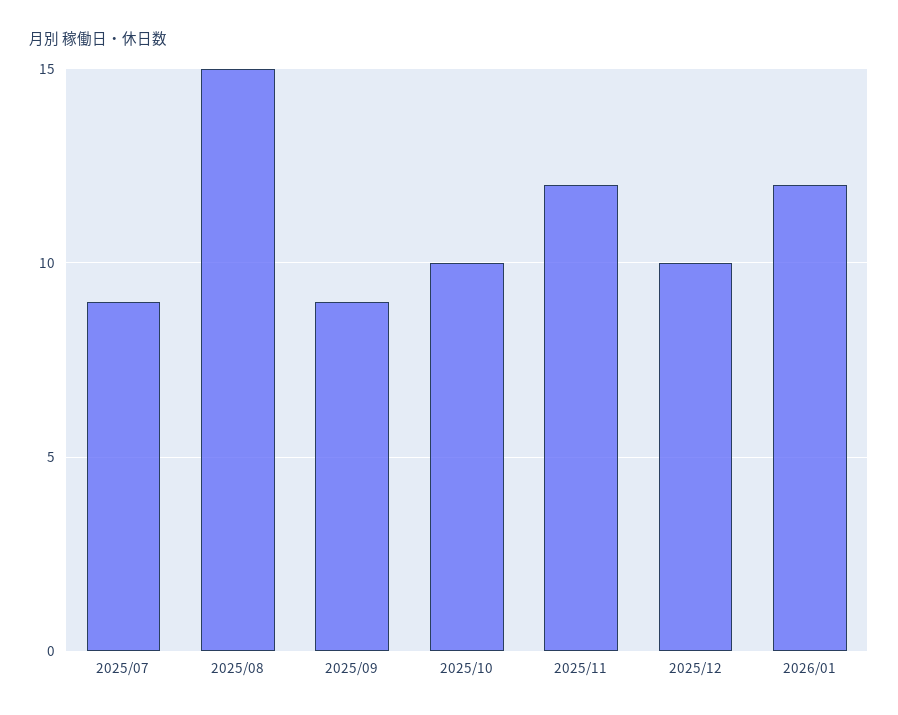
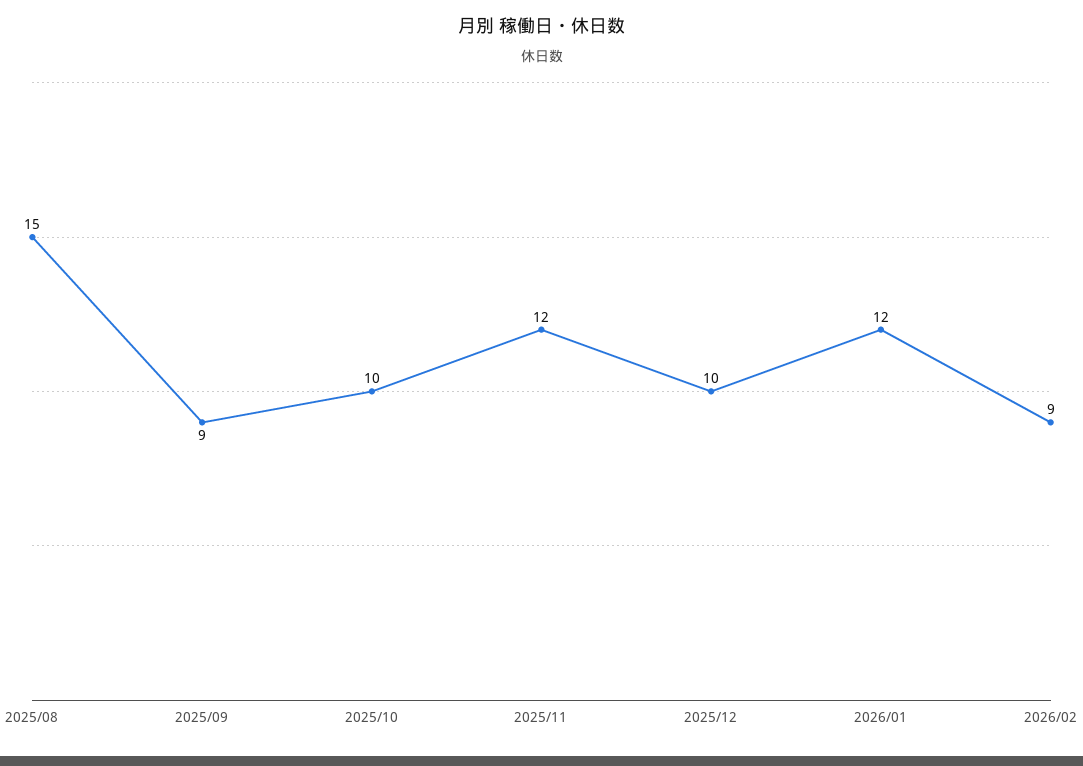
2025/07: 9 -> none
2026/02: none -> 9

